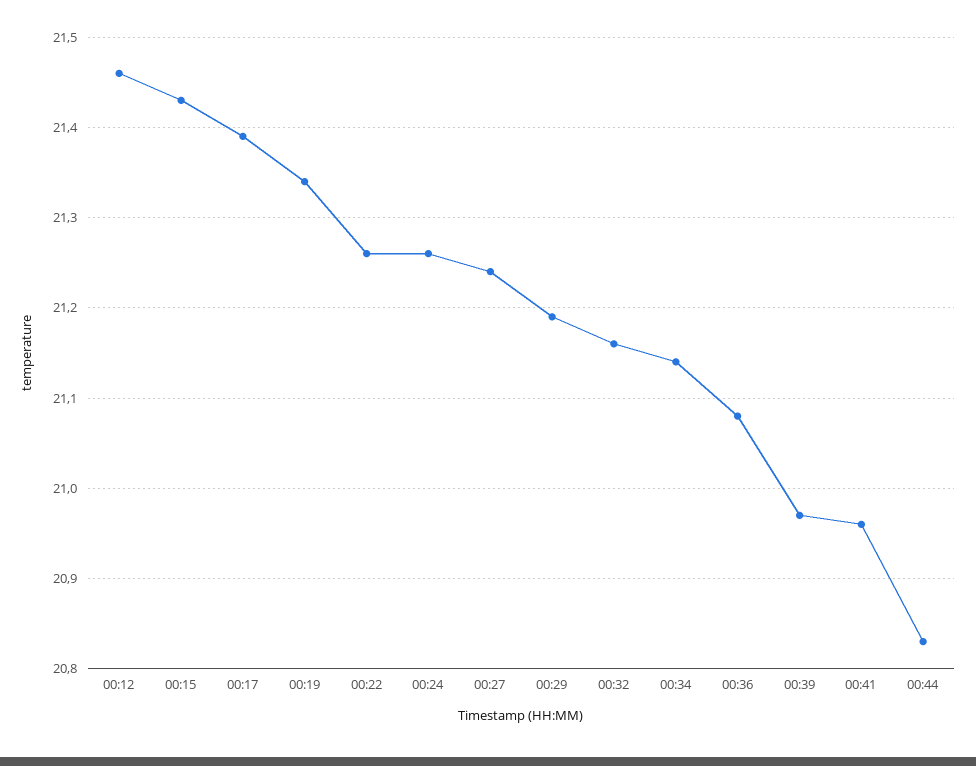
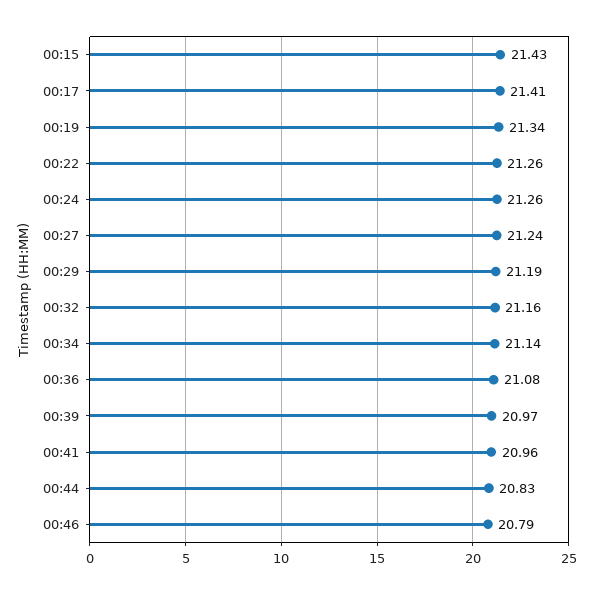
00:12: 21.46 -> none
00:17: 21.39 -> 21.41
00:46: none -> 20.79

